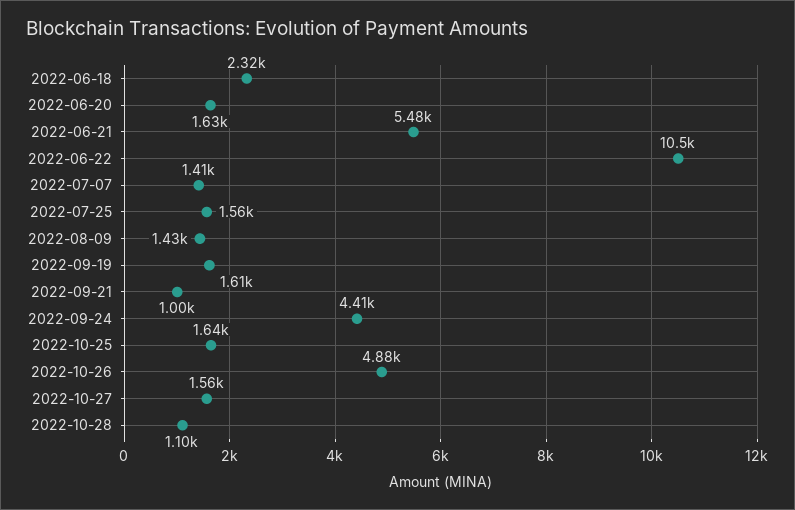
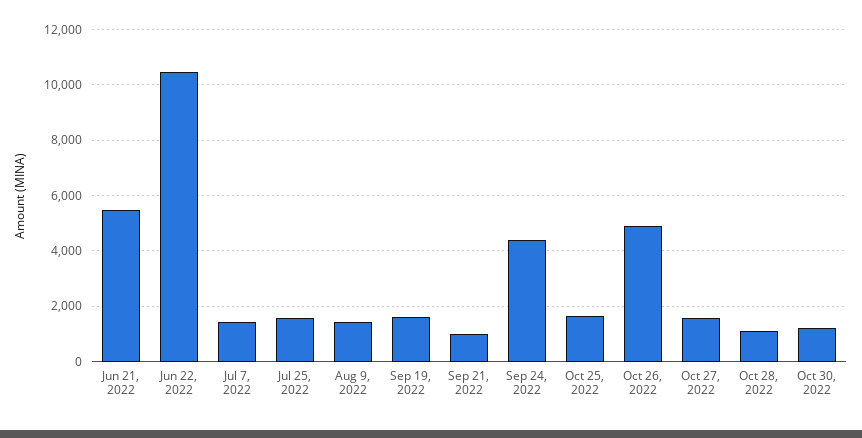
2022-06-18: 2320 -> none
2022-06-20: 1630 -> none
Oct 30, 2022: none -> 1250

